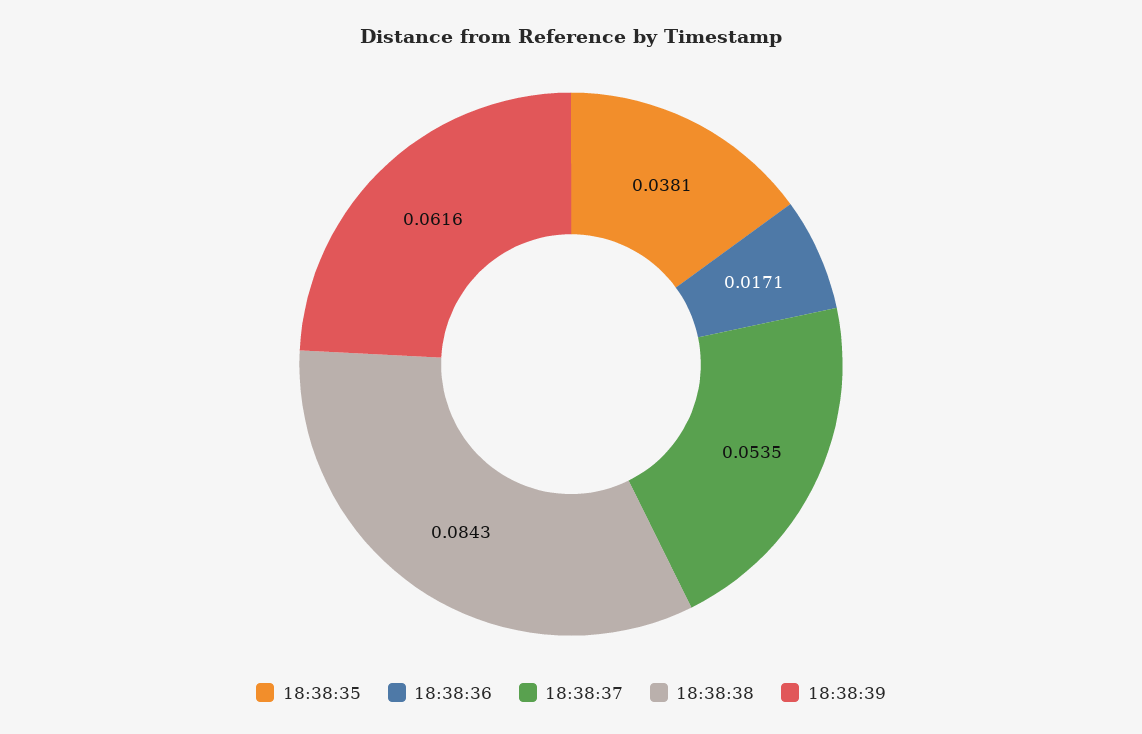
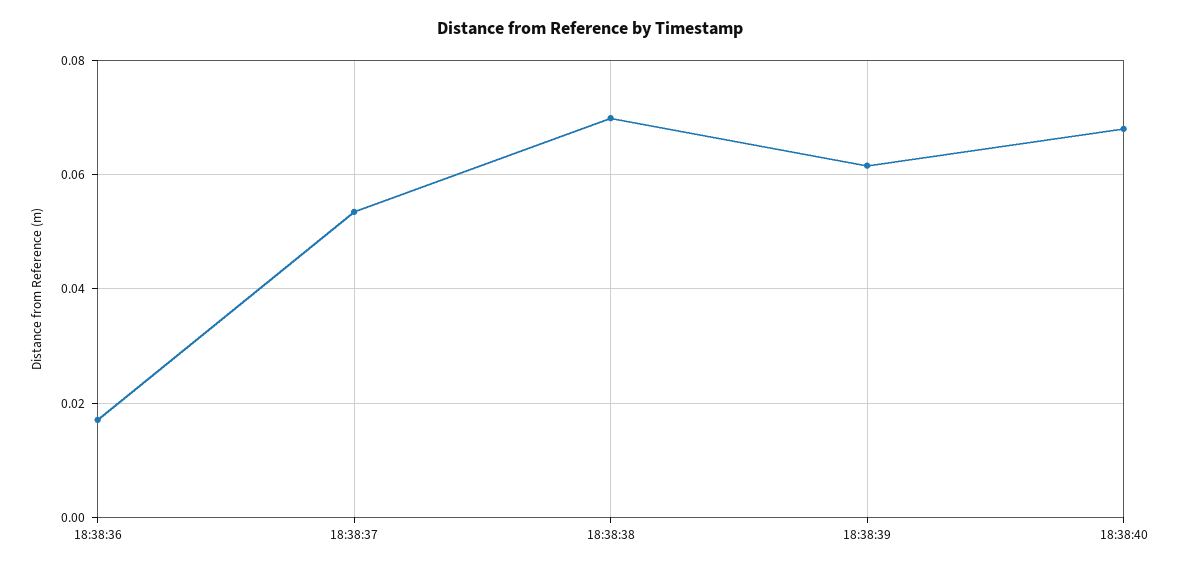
18:38:35: 0.0381 -> none
18:38:38: 0.0843 -> 0.07
18:38:40: none -> 0.068

